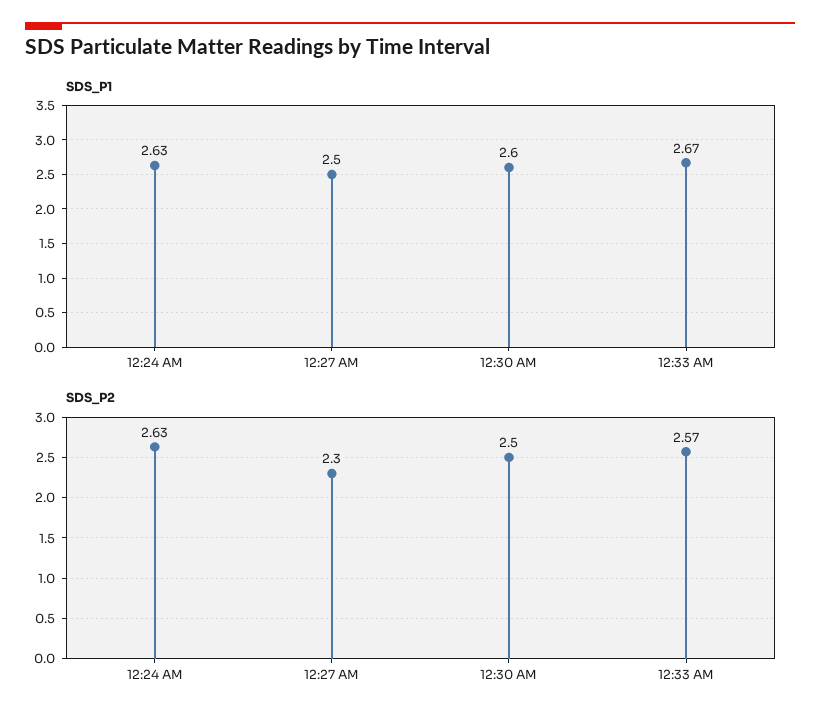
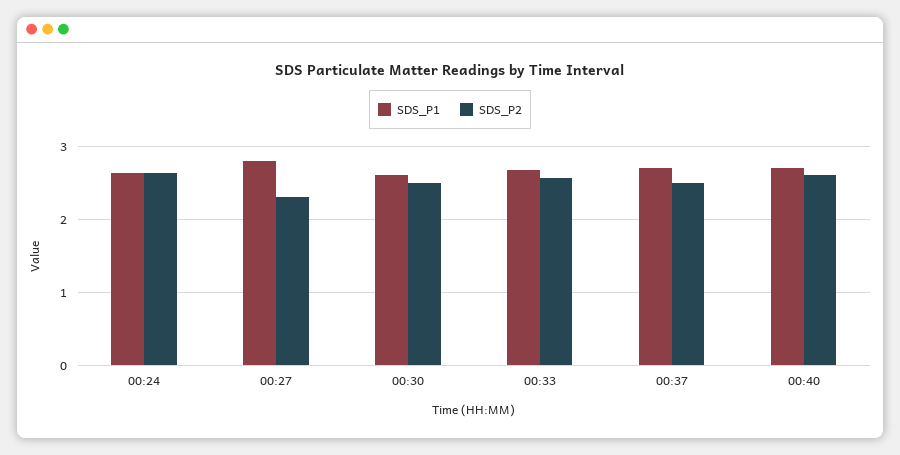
SDS_P1, 12:27 AM: 2.5 -> 2.8
SDS_P1, 00:37: none -> 2.7
SDS_P2, 00:37: none -> 2.5
SDS_P1, 00:40: none -> 2.7
SDS_P2, 00:40: none -> 2.6

